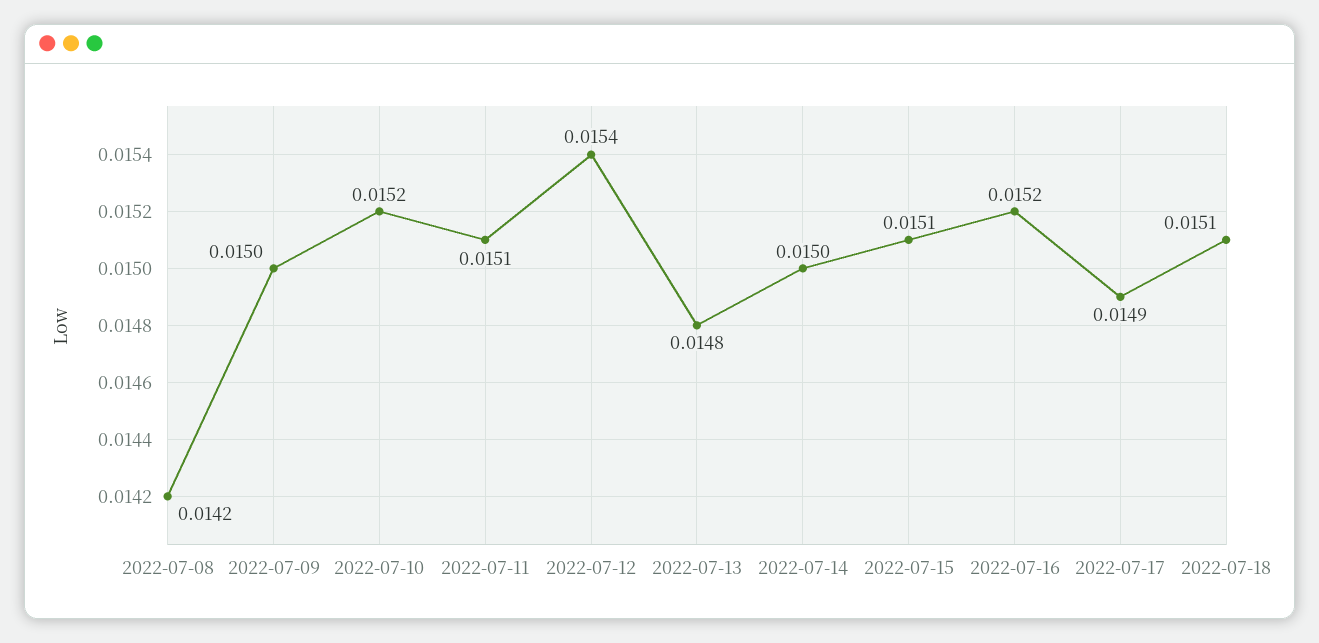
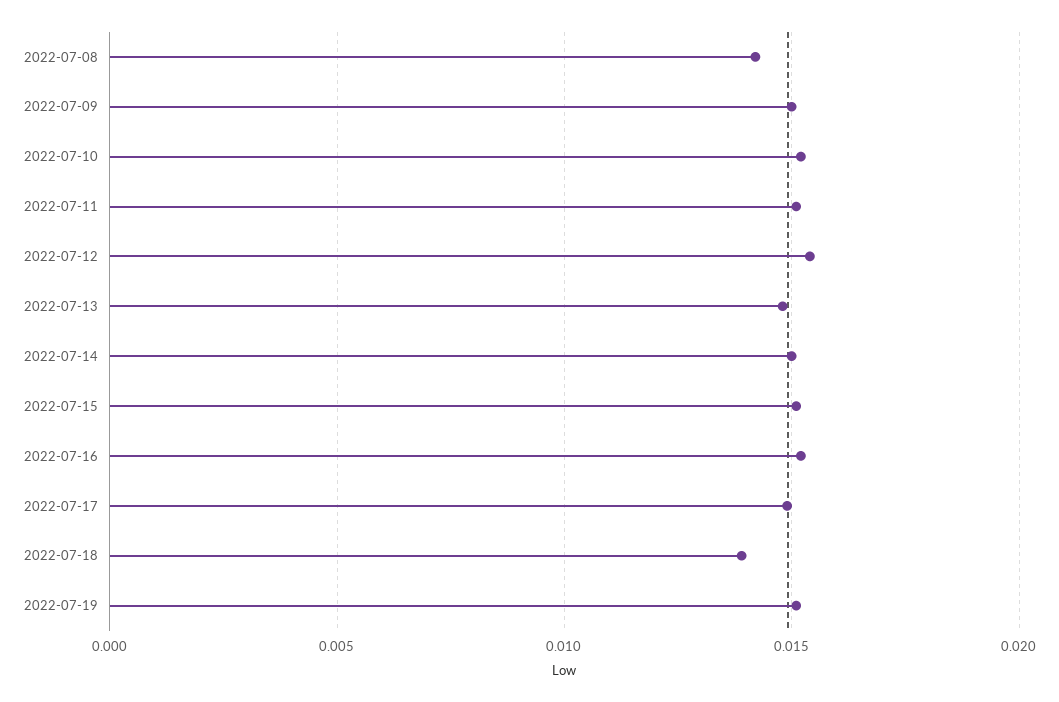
2022-07-18: 0.0151 -> 0.014
2022-07-19: none -> 0.015

